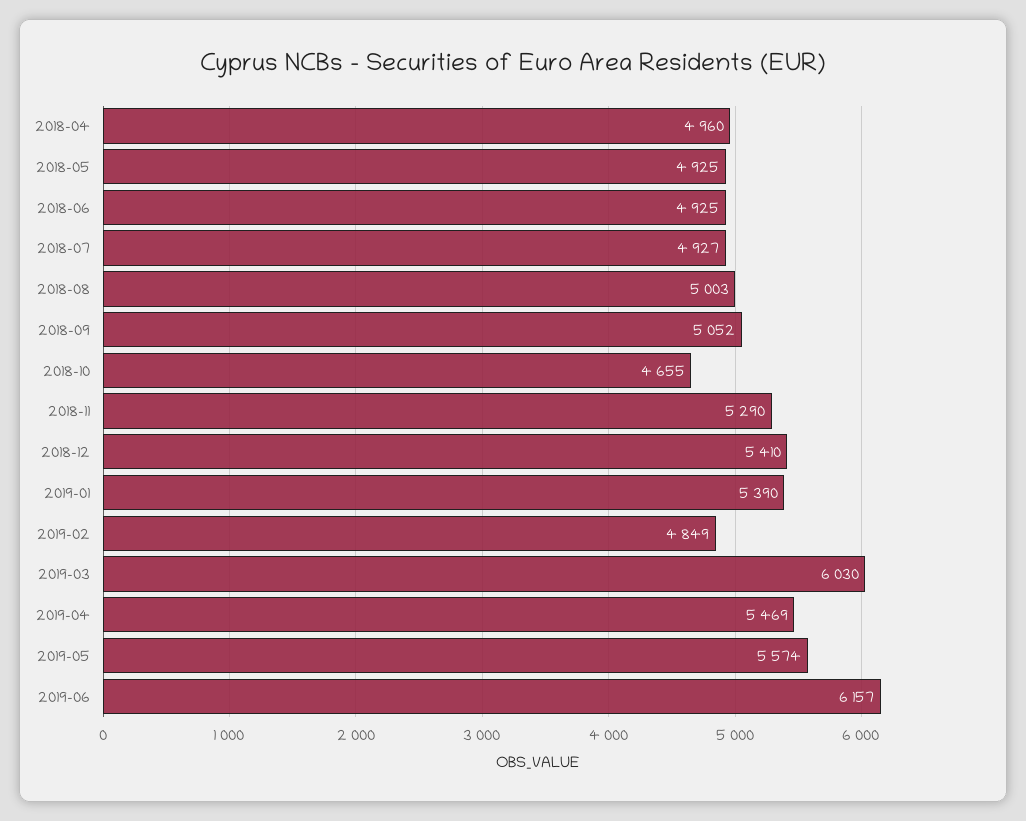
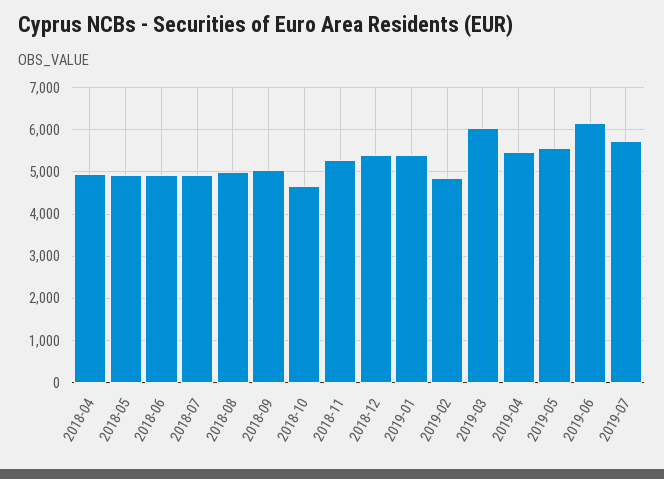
2019-07: none -> 5800

